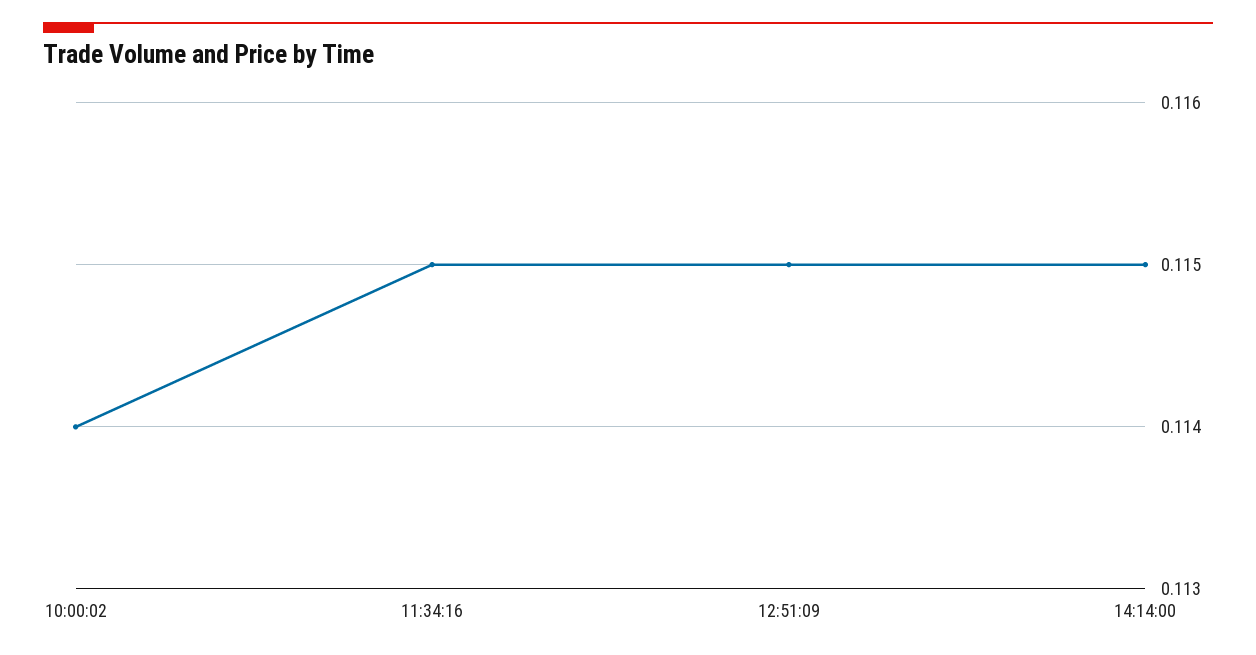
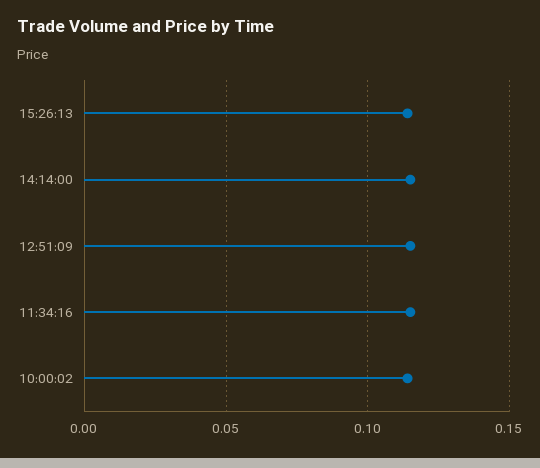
15:26:13: none -> 0.115

